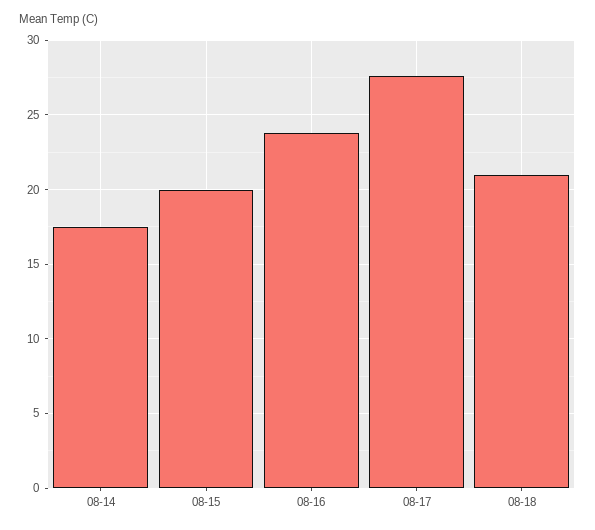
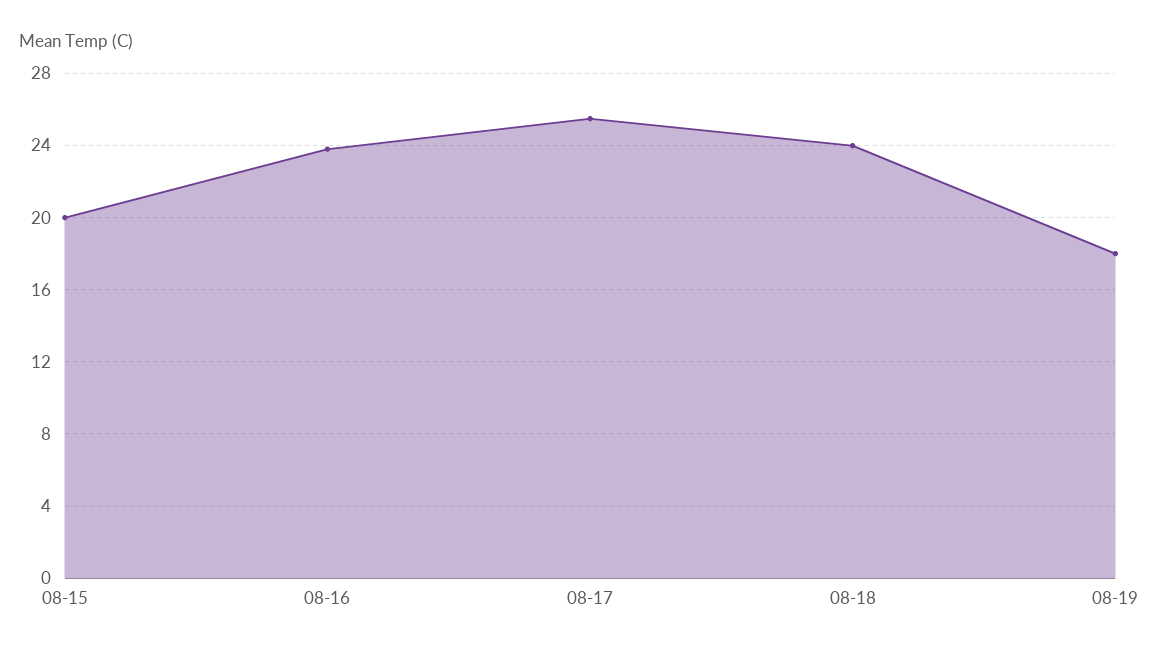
08-14: 17.5 -> none
08-17: 27.5 -> 25.5
08-18: 21 -> 24
08-19: none -> 18

